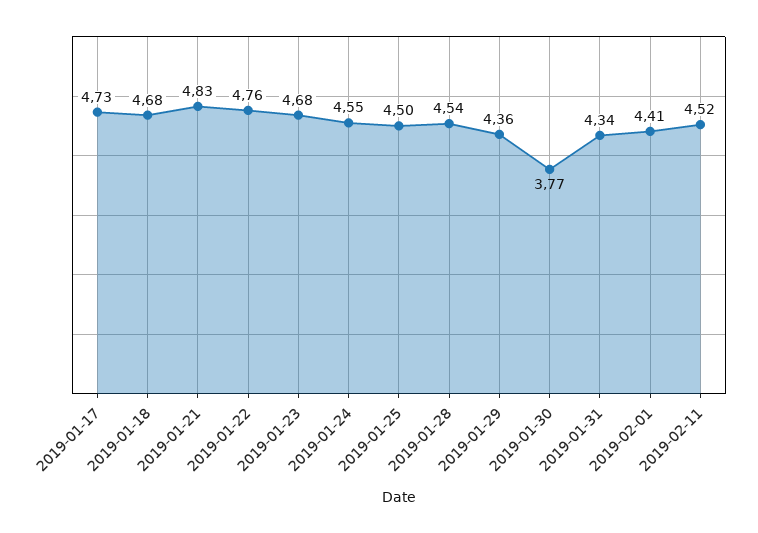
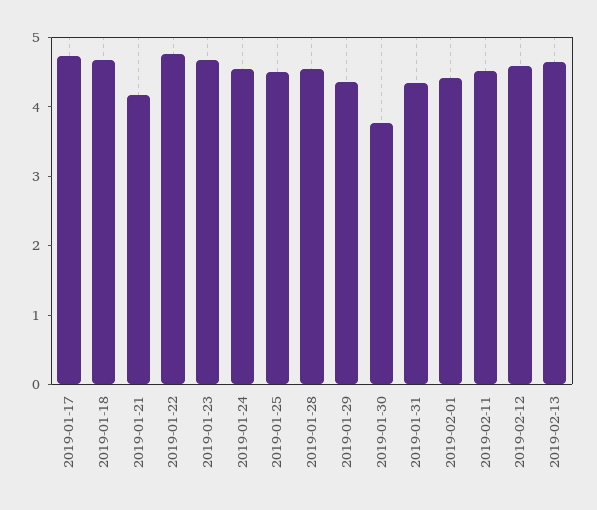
2019-01-21: 4.83 -> 4.2
2019-02-12: none -> 4.6
2019-02-13: none -> 4.6

